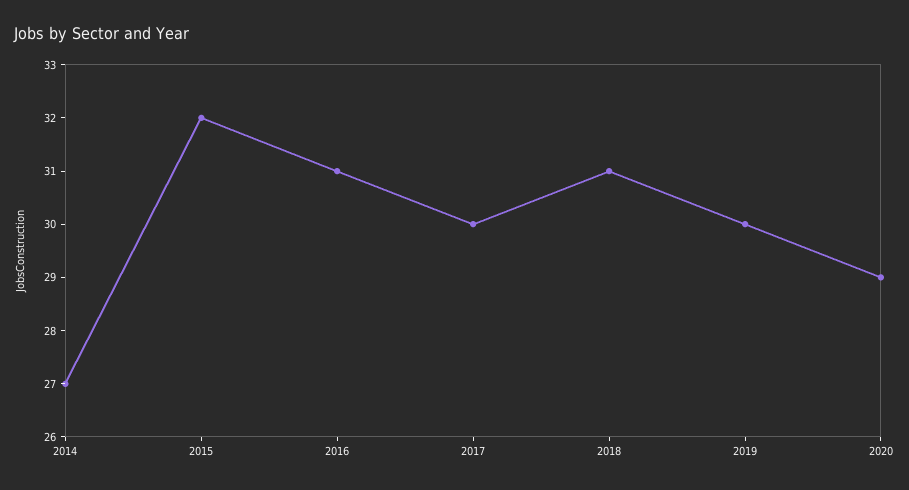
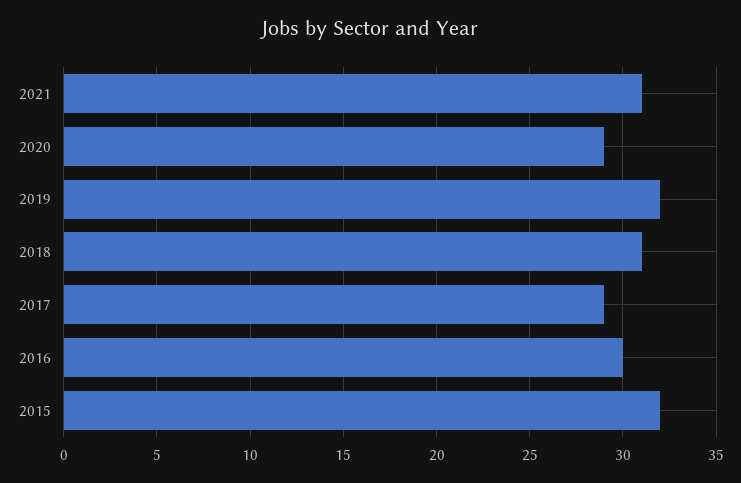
2014: 27 -> none
2016: 31 -> 30
2017: 30 -> 29
2019: 30 -> 32
2021: none -> 31

